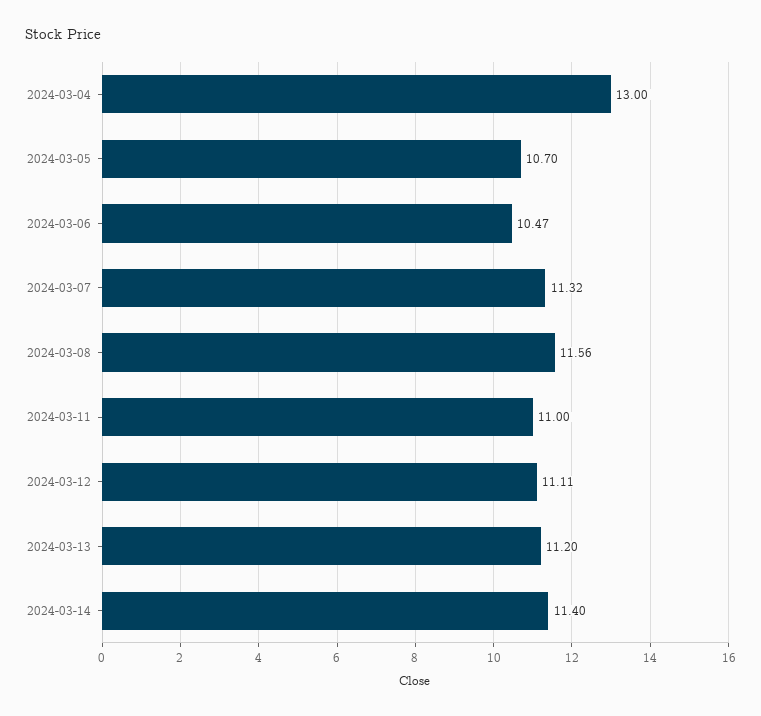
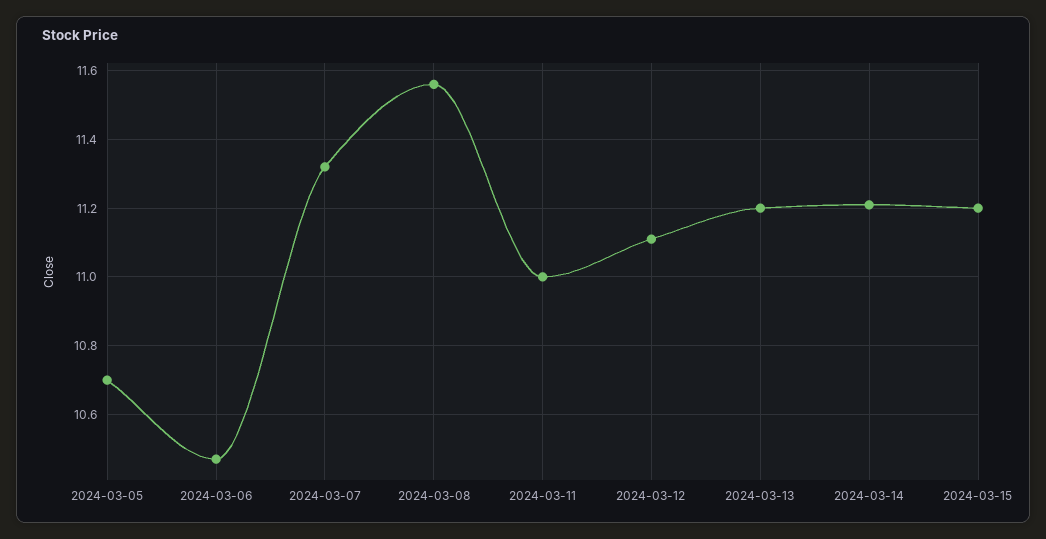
2024-03-04: 13 -> none
2024-03-14: 11.4 -> 11.2
2024-03-15: none -> 11.2

